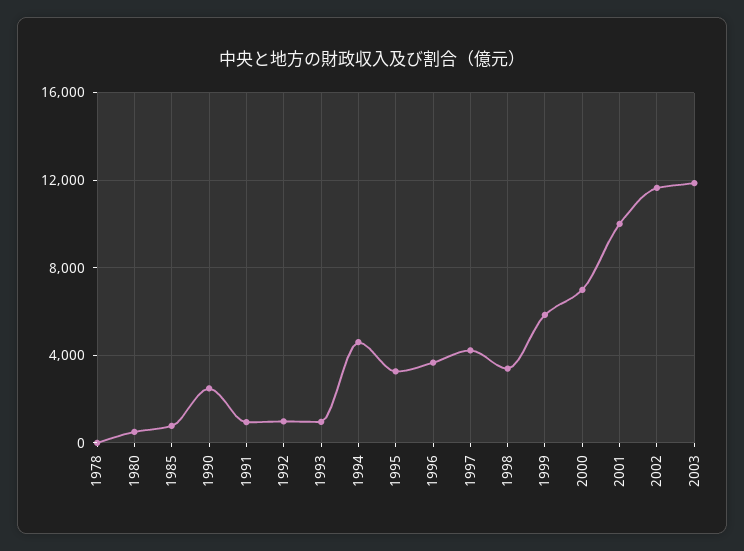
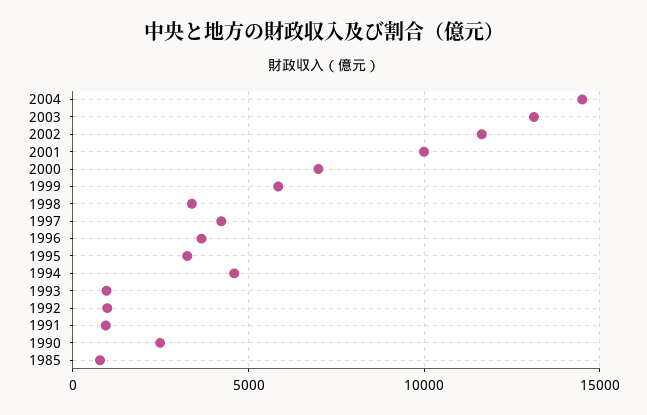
1978: 0 -> none
1980: 500 -> none
2003: 12000 -> 13000
2004: none -> 14500

